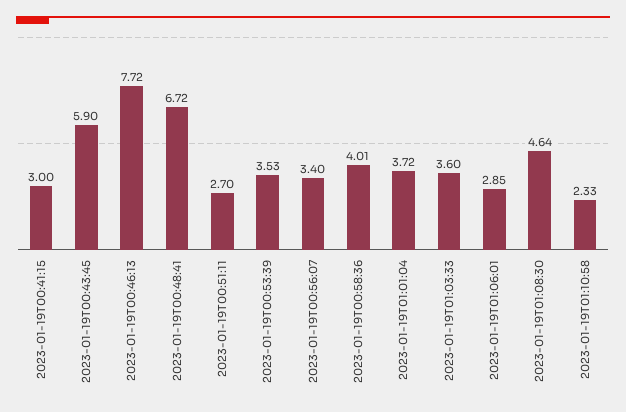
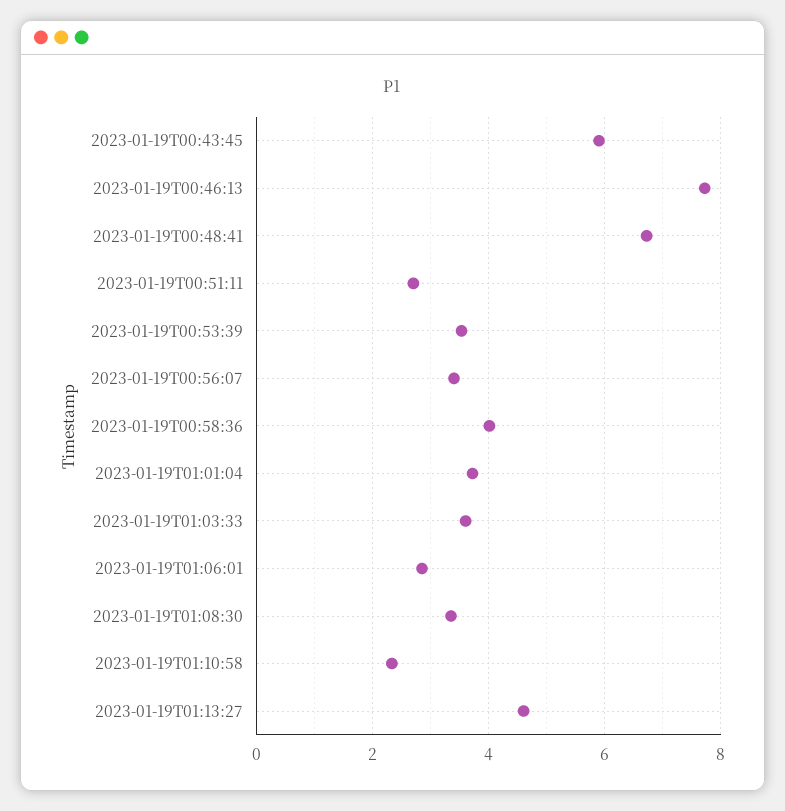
2023-01-19T00:41:15: 3 -> none
2023-01-19T01:08:30: 4.64 -> 3.4
2023-01-19T01:13:27: none -> 4.6

